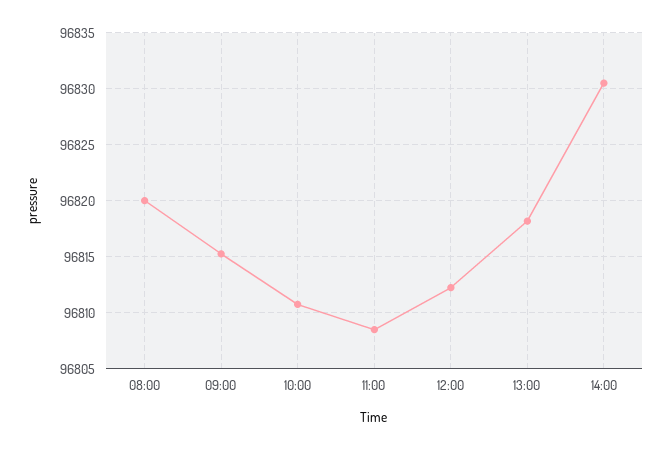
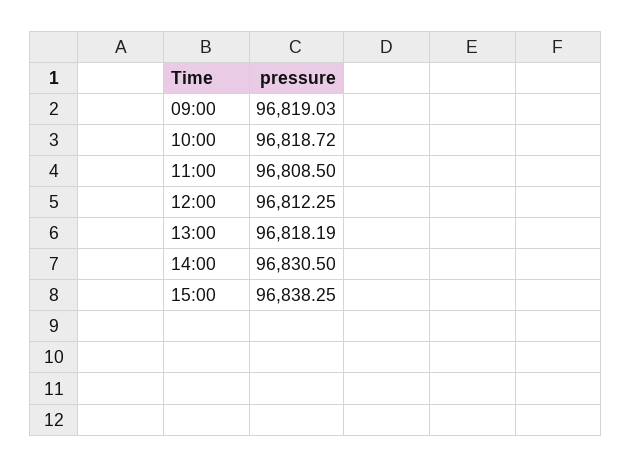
08:00: 96820 -> none
09:00: 96815 -> 96819.03
10:00: 96811 -> 96818.72
15:00: none -> 96838.25

